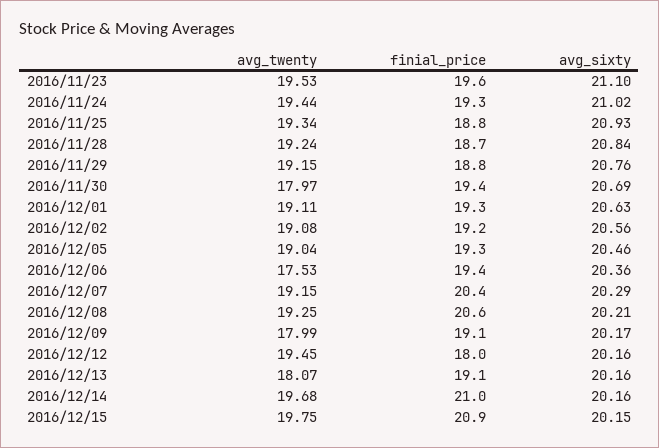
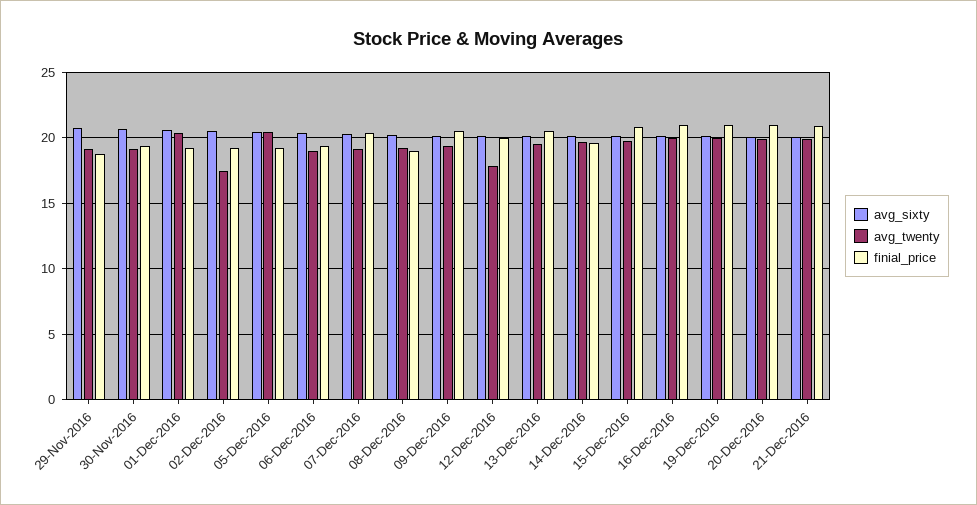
avg_twenty, 2016/11/23: 19.53 -> none
finial_price, 2016/11/23: 19.6 -> none
avg_sixty, 2016/11/23: 21.1 -> none
avg_twenty, 2016/11/24: 19.44 -> none
finial_price, 2016/11/24: 19.3 -> none
avg_sixty, 2016/11/24: 21.02 -> none
avg_twenty, 2016/11/25: 19.34 -> none
finial_price, 2016/11/25: 18.8 -> none
avg_sixty, 2016/11/25: 20.93 -> none
avg_twenty, 2016/11/28: 19.24 -> none
finial_price, 2016/11/28: 18.7 -> none
avg_sixty, 2016/11/28: 20.84 -> none
avg_twenty, 2016/11/30: 17.97 -> 19
avg_twenty, 2016/12/01: 19.11 -> 20.5
avg_twenty, 2016/12/02: 19.08 -> 17.5
avg_twenty, 2016/12/05: 19.04 -> 20.5
avg_twenty, 2016/12/06: 17.53 -> 19
finial_price, 2016/12/08: 20.6 -> 19
avg_twenty, 2016/12/09: 17.99 -> 19.5
finial_price, 2016/12/09: 19.1 -> 20.5
avg_twenty, 2016/12/12: 19.45 -> 18
finial_price, 2016/12/12: 18 -> 20
avg_twenty, 2016/12/13: 18.07 -> 19.5
finial_price, 2016/12/13: 19.1 -> 20.5
finial_price, 2016/12/14: 21 -> 19.5
avg_sixty, 16-Dec-2016: none -> 20
avg_twenty, 16-Dec-2016: none -> 20
finial_price, 16-Dec-2016: none -> 21
avg_sixty, 19-Dec-2016: none -> 20
avg_twenty, 19-Dec-2016: none -> 20
finial_price, 19-Dec-2016: none -> 21
avg_sixty, 20-Dec-2016: none -> 20
avg_twenty, 20-Dec-2016: none -> 20
finial_price, 20-Dec-2016: none -> 21
avg_sixty, 21-Dec-2016: none -> 20
avg_twenty, 21-Dec-2016: none -> 20
finial_price, 21-Dec-2016: none -> 21

